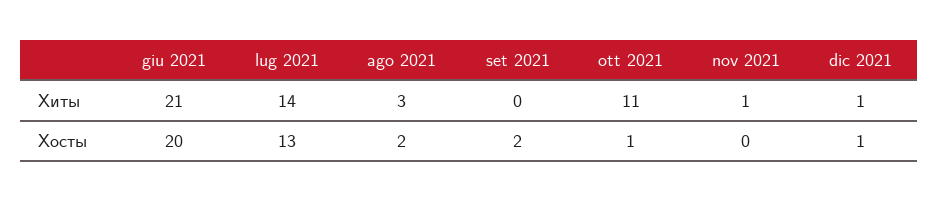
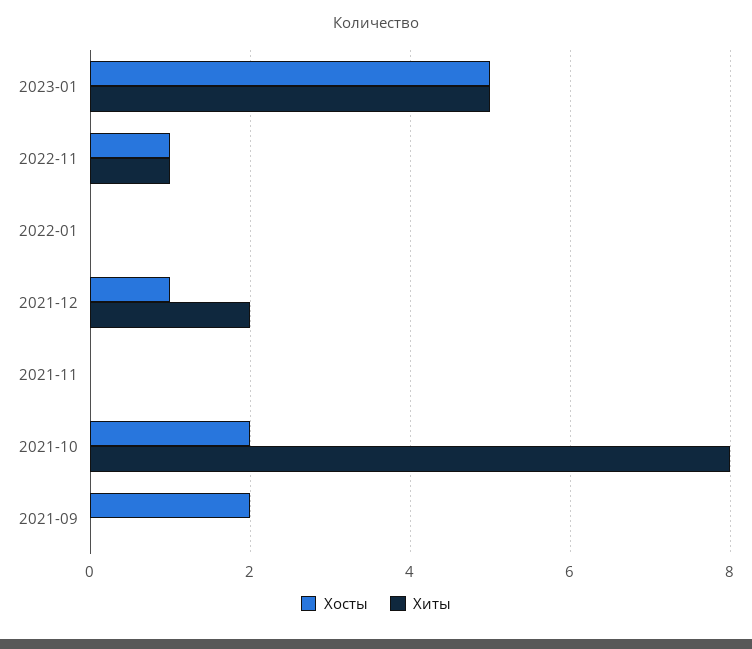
Хиты, giu 2021: 21 -> none
Хиты, lug 2021: 14 -> none
Хиты, ago 2021: 3 -> none
Хиты, ott 2021: 11 -> 8
Хиты, nov 2021: 1 -> 0
Хиты, dic 2021: 1 -> 2
Хосты, giu 2021: 20 -> none
Хосты, lug 2021: 13 -> none
Хосты, ago 2021: 2 -> none
Хосты, ott 2021: 1 -> 2
Хосты, 2023-01: none -> 5
Хиты, 2023-01: none -> 5
Хосты, 2022-11: none -> 1
Хиты, 2022-11: none -> 1
Хосты, 2022-01: none -> 0
Хиты, 2022-01: none -> 0

